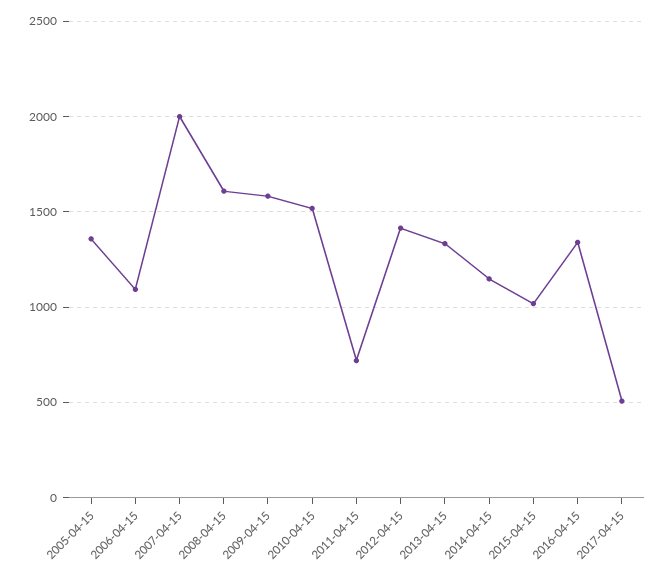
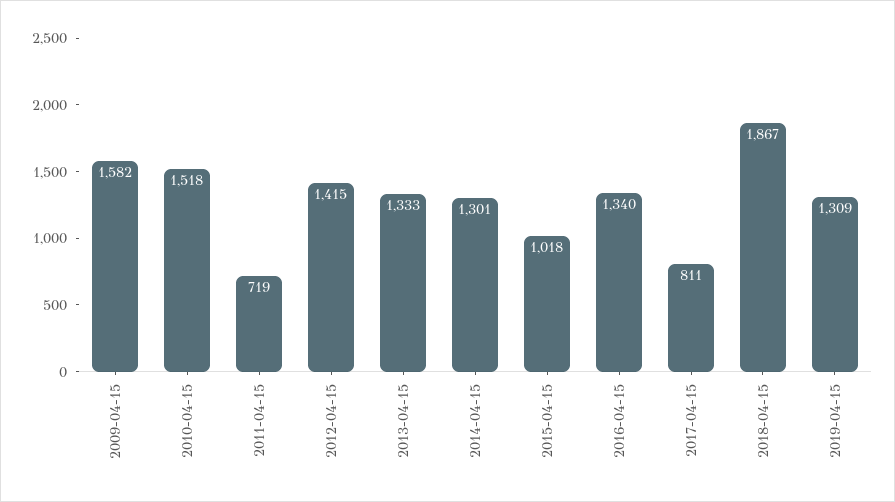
2005-04-15: 1350 -> none
2006-04-15: 1100 -> none
2007-04-15: 2000 -> none
2008-04-15: 1600 -> none
2014-04-15: 1150 -> 1301
2017-04-15: 500 -> 811
2018-04-15: none -> 1867
2019-04-15: none -> 1309

